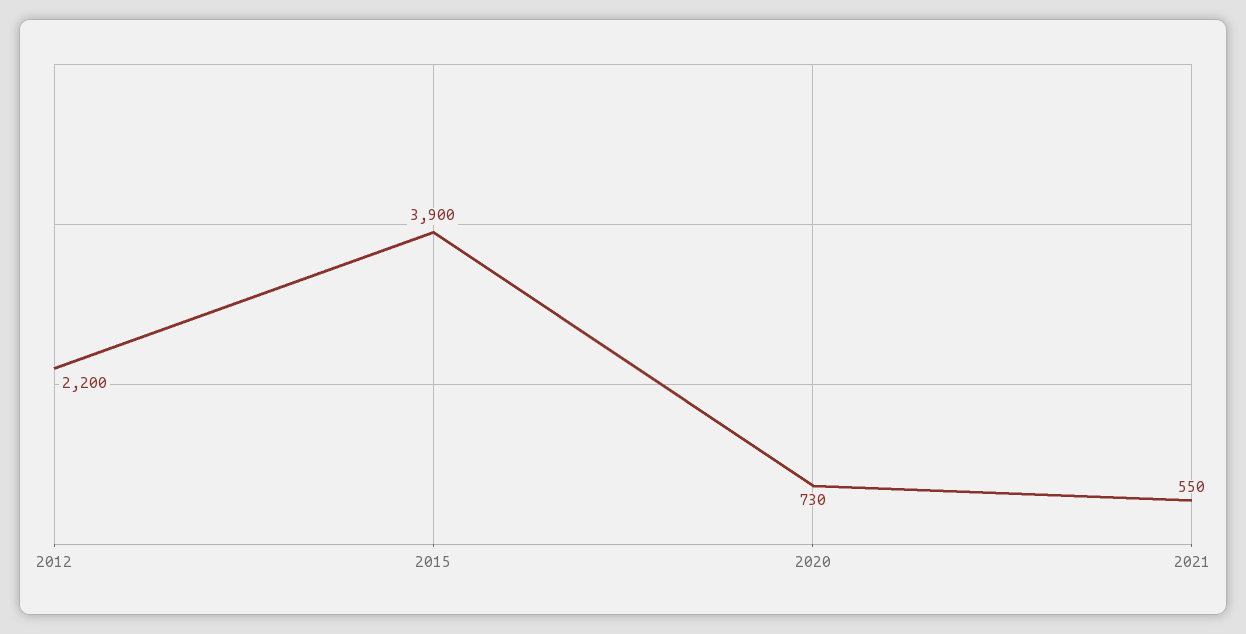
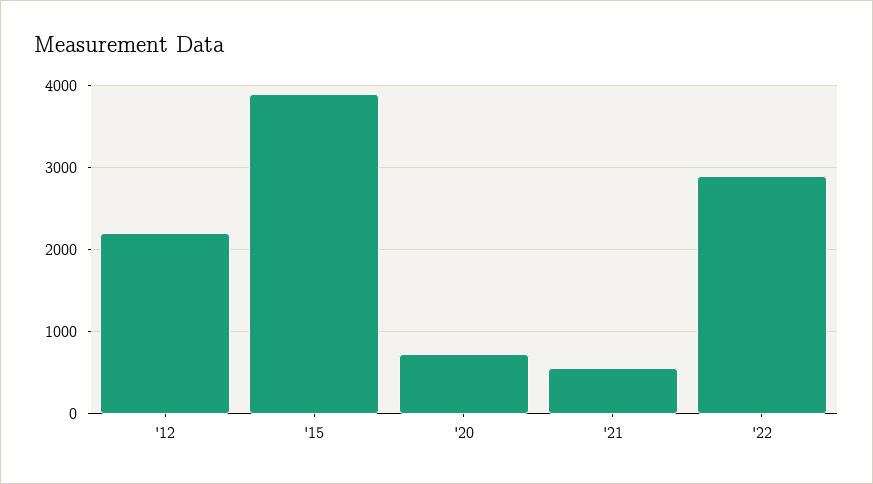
'22: none -> 2900

